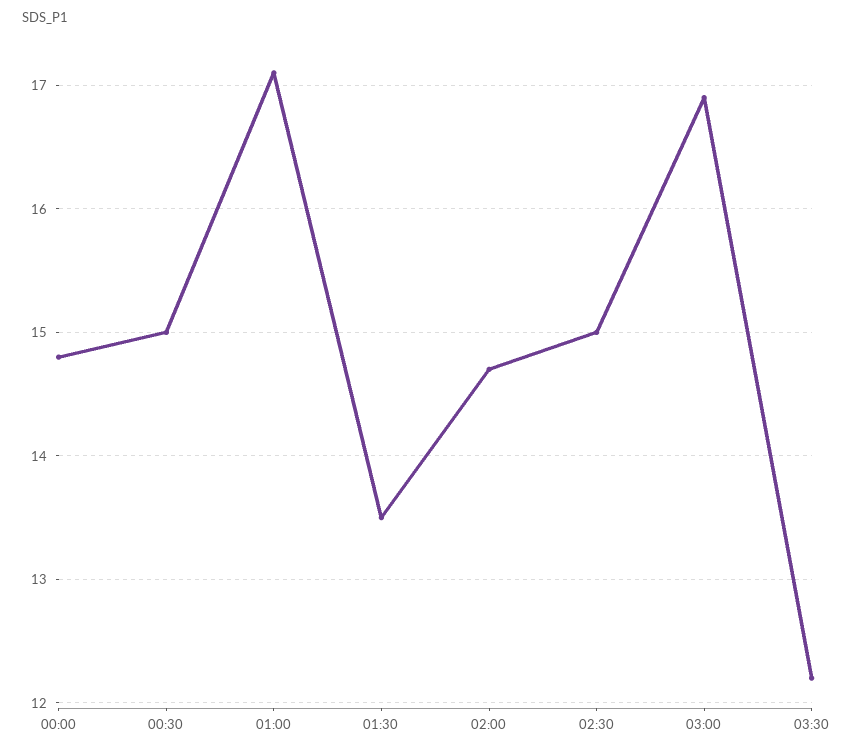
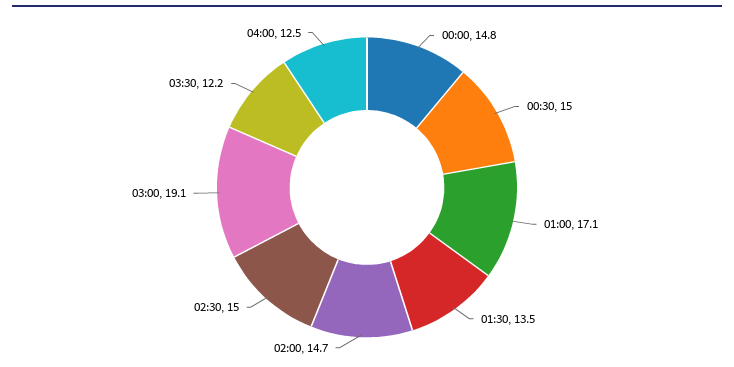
03:00: 16.9 -> 19.1
04:00: none -> 12.5

